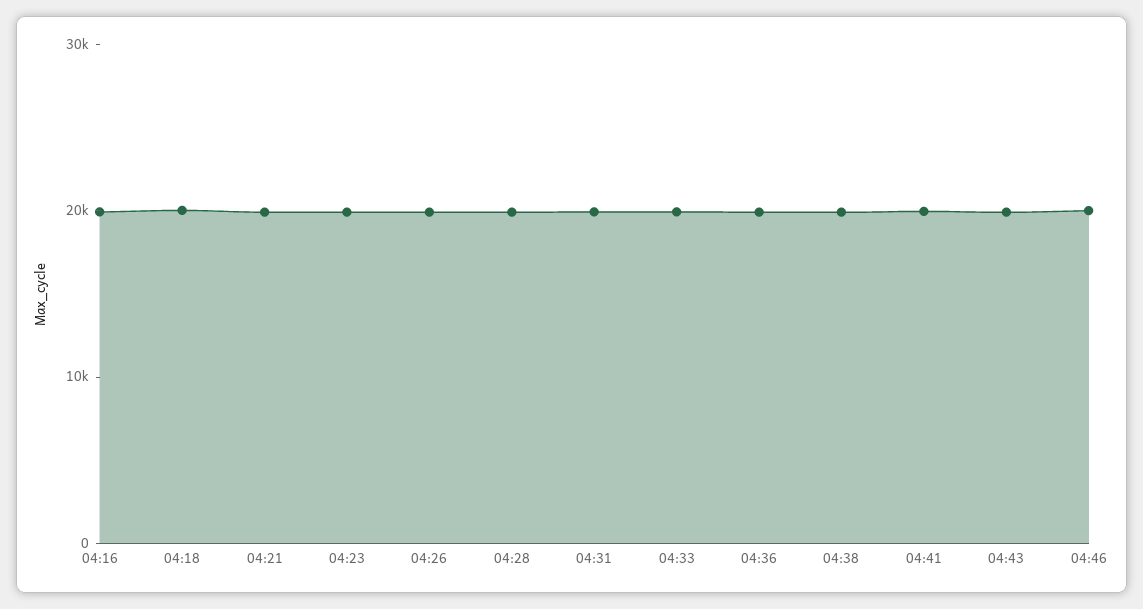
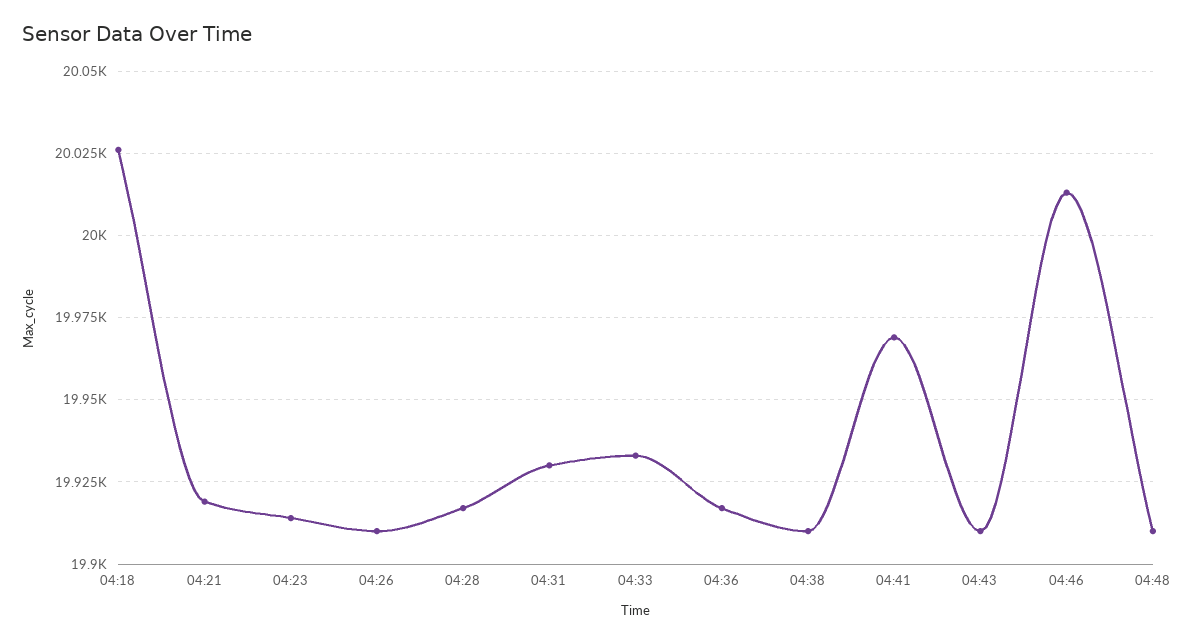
04:16: 20000 -> none
04:48: none -> 19910

